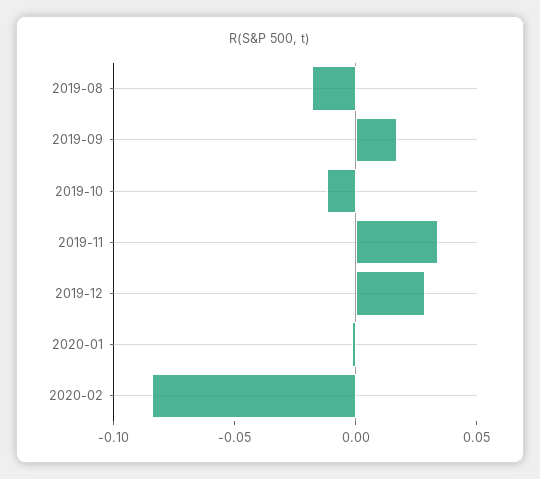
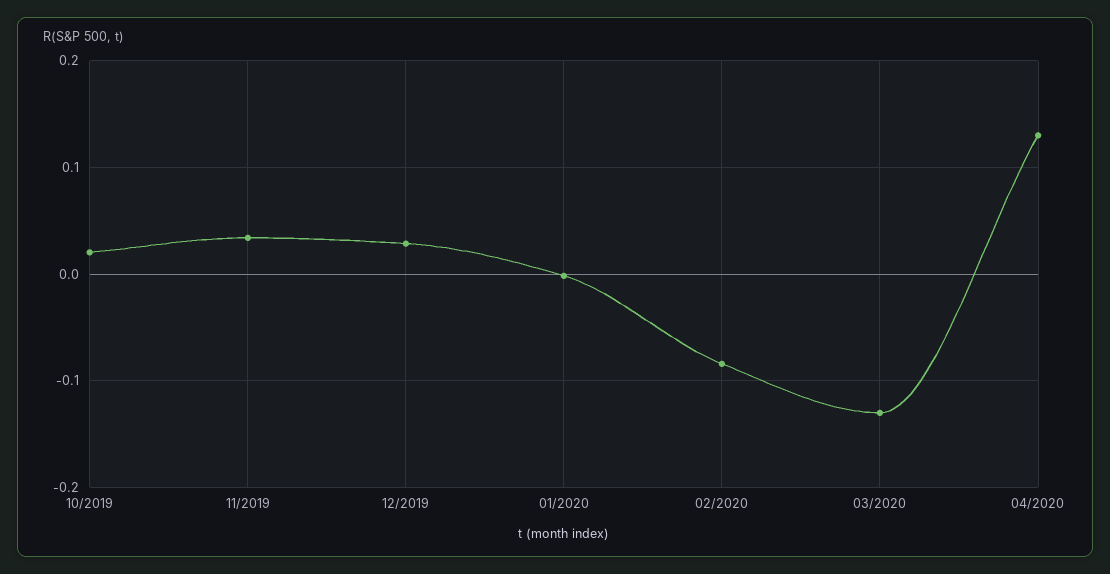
2019-08: -0.02 -> none
2019-09: 0.02 -> none
2019-10: -0.01 -> 0.02
03/2020: none -> -0.13
04/2020: none -> 0.13

